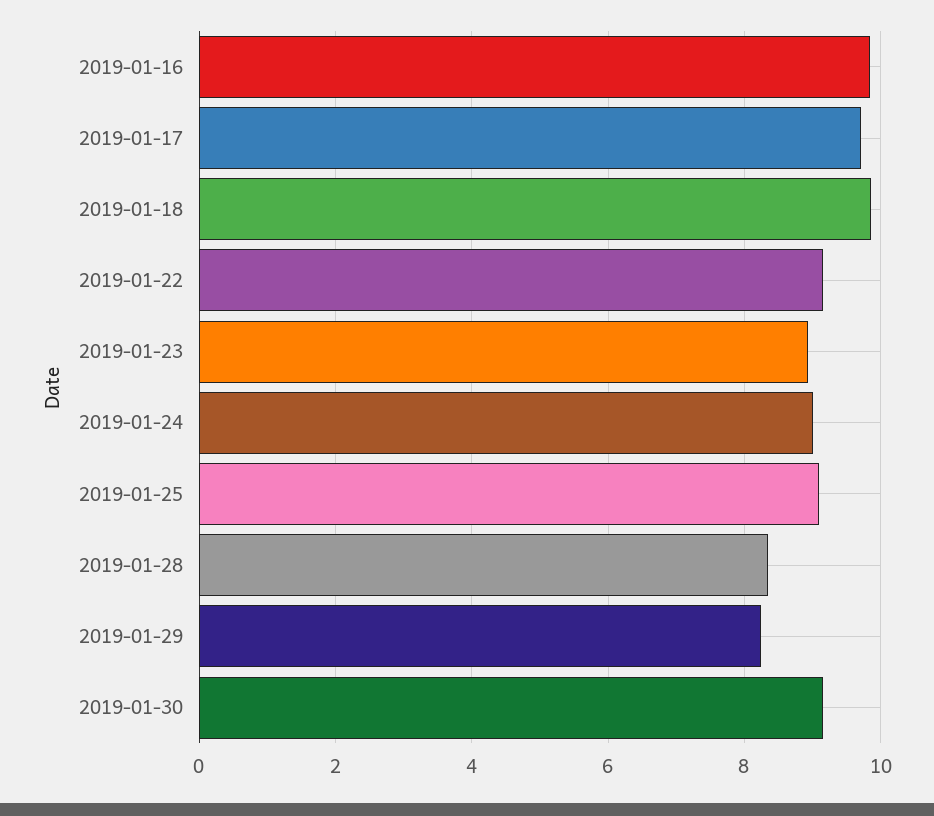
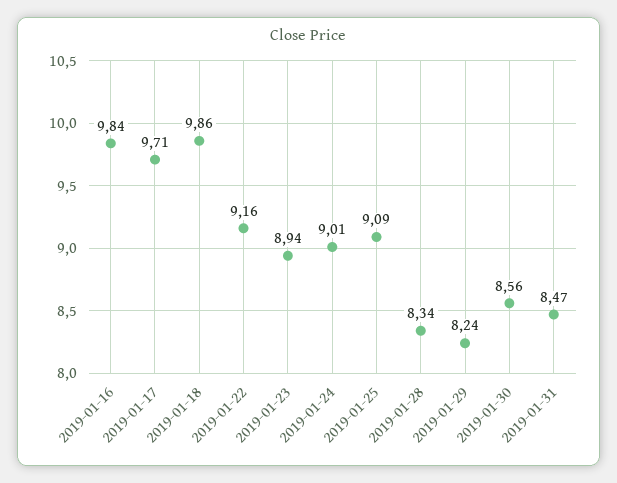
2019-01-30: 9.2 -> 8.56
2019-01-31: none -> 8.47

